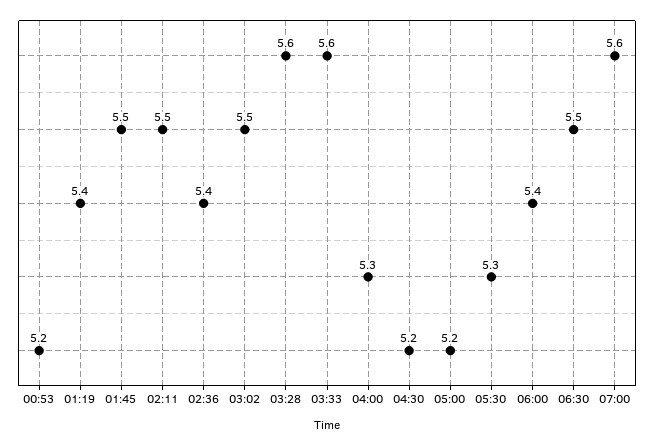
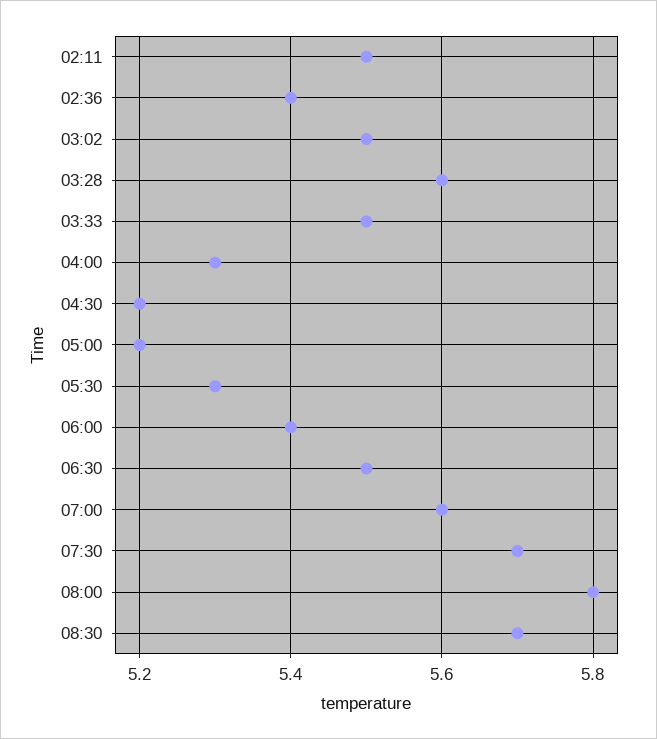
00:53: 5.2 -> none
01:19: 5.4 -> none
01:45: 5.5 -> none
03:33: 5.6 -> 5.5
07:30: none -> 5.7
08:00: none -> 5.8
08:30: none -> 5.7

